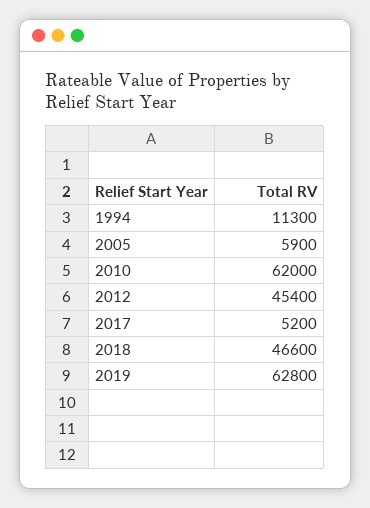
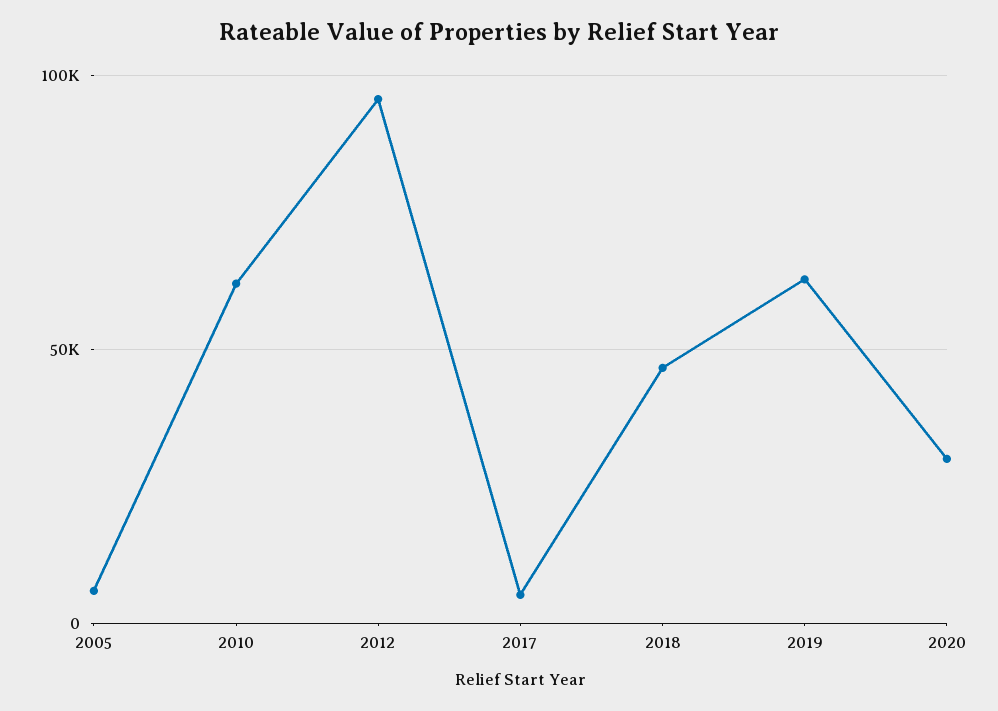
1994: 11300 -> none
2012: 45400 -> 95000
2020: none -> 30000

